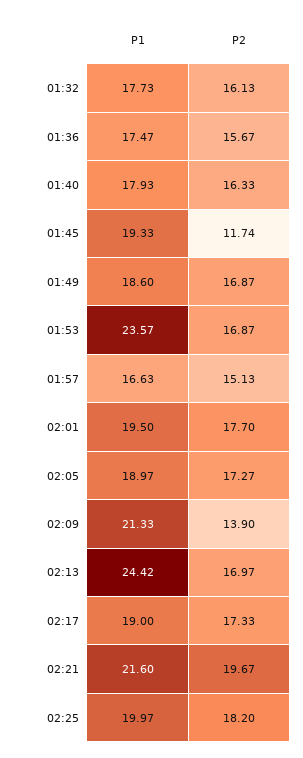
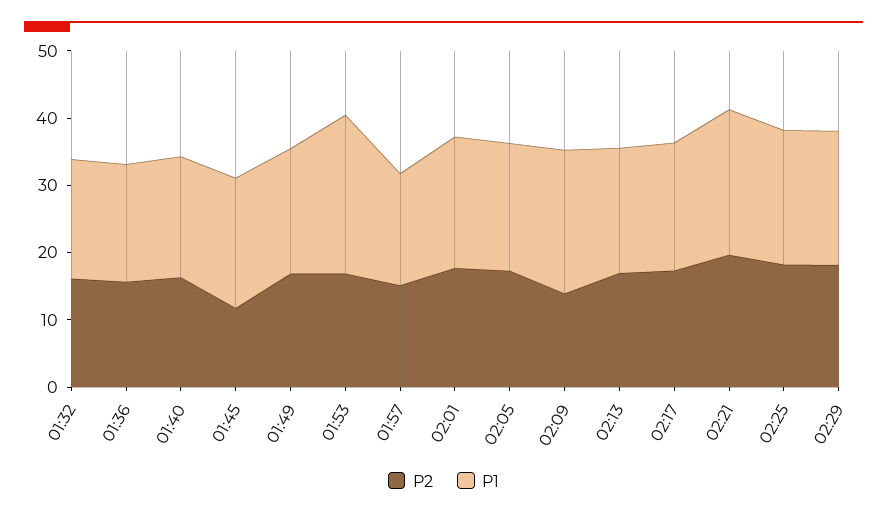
P1, 02:13: 24.42 -> 18
P2, 02:29: none -> 18
P1, 02:29: none -> 20

